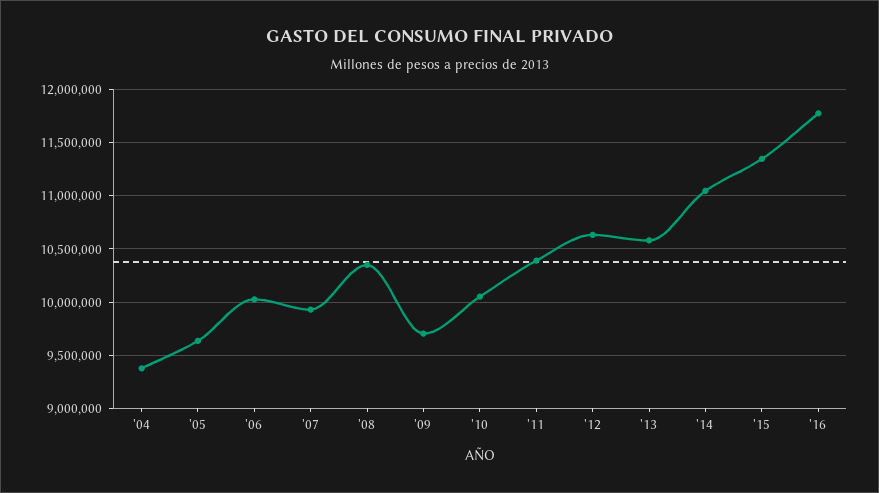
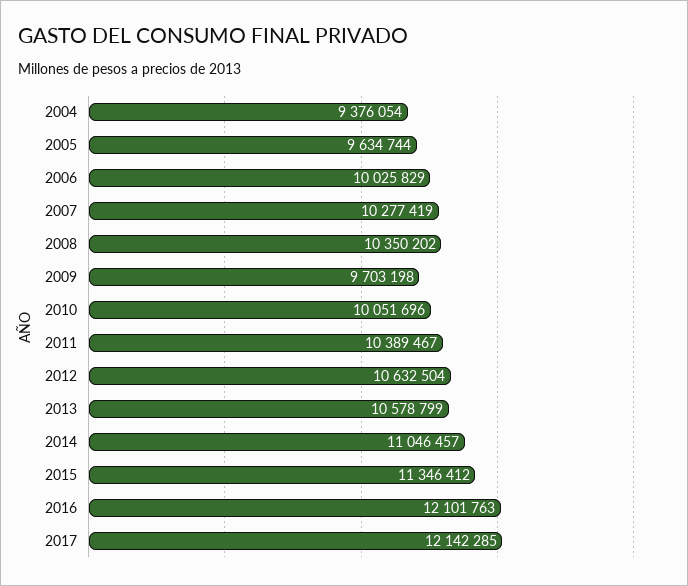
'07: 9900000 -> 10277419
'16: 11800000 -> 12101763
2017: none -> 12142285

